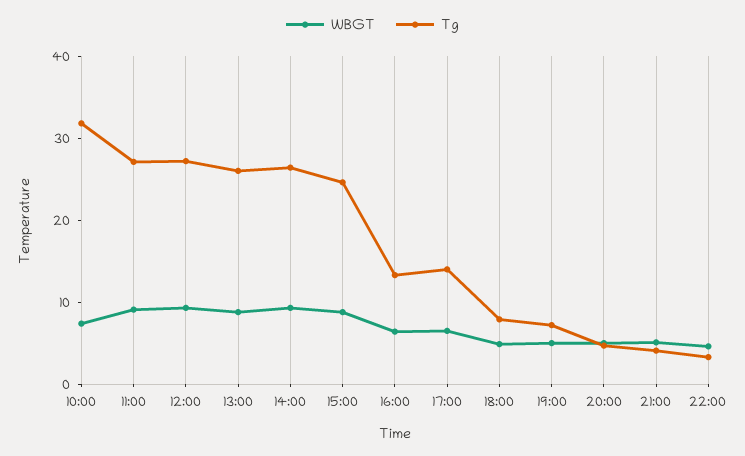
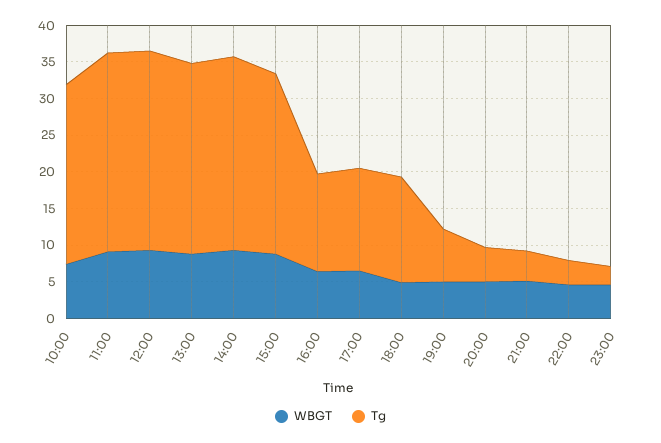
Tg, 10:00: 32 -> 25
Tg, 18:00: 8 -> 15
WBGT, 23:00: none -> 5
Tg, 23:00: none -> 2.5

